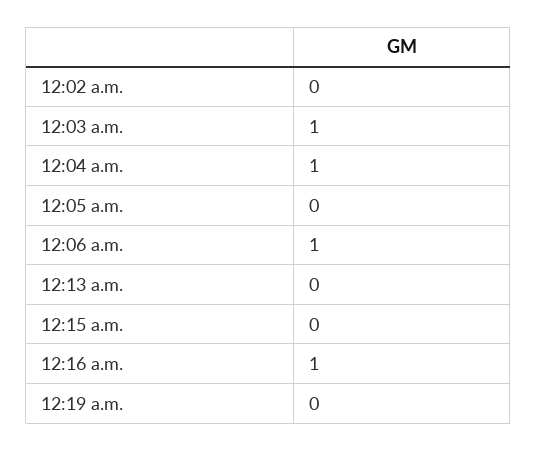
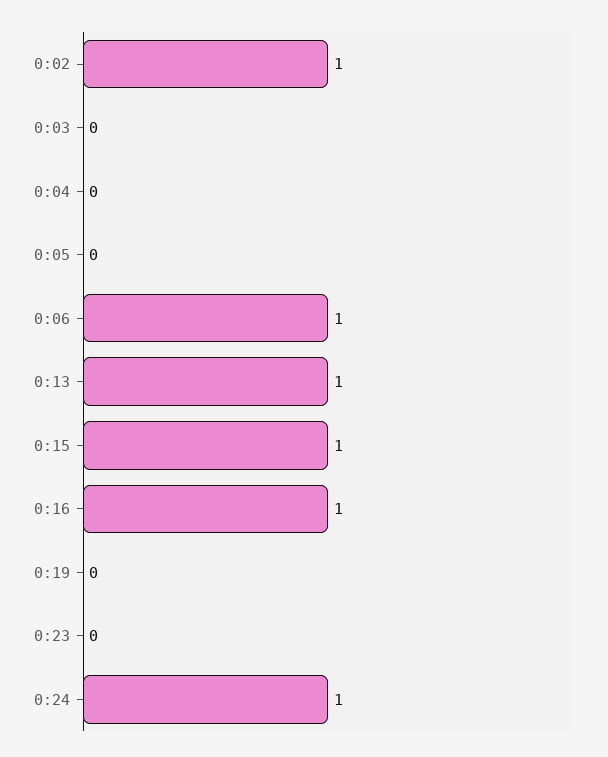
12:02 a.m.: 0 -> 1
12:03 a.m.: 1 -> 0
12:04 a.m.: 1 -> 0
12:13 a.m.: 0 -> 1
12:15 a.m.: 0 -> 1
0:23: none -> 0
0:24: none -> 1

